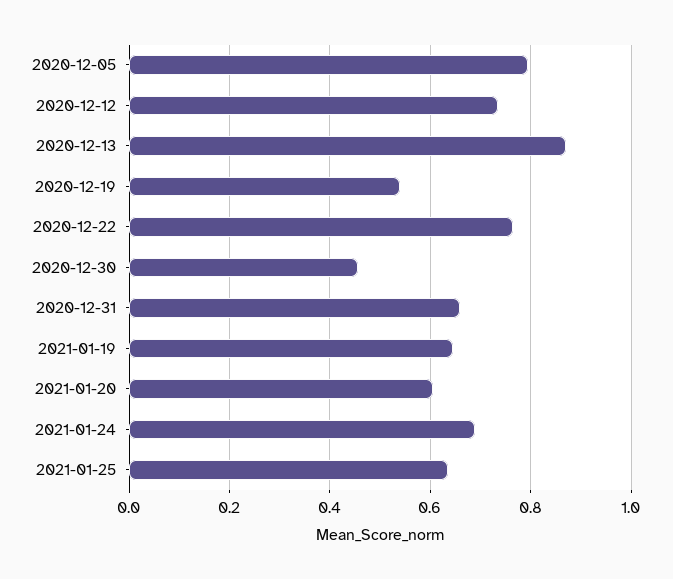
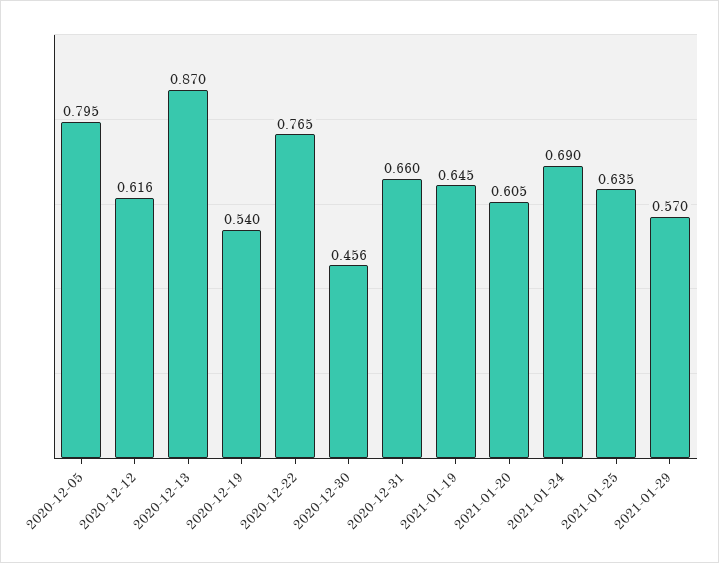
2020-12-12: 0.74 -> 0.616
2021-01-29: none -> 0.57

